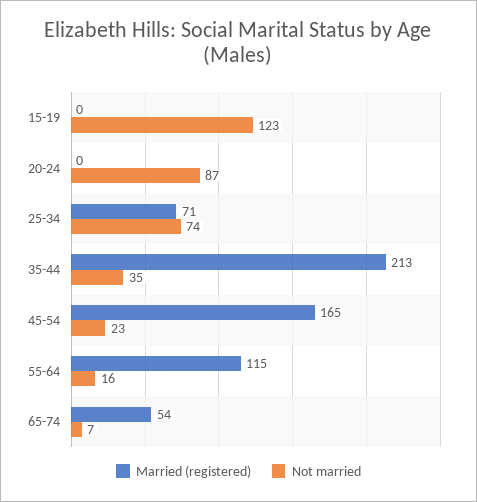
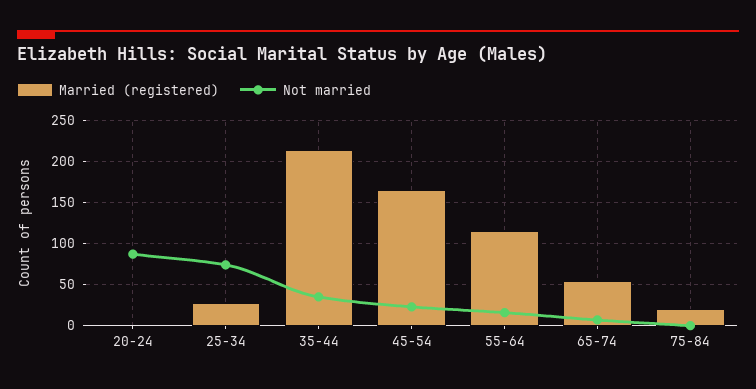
Married (registered), 15-19: 0 -> none
Not married, 15-19: 123 -> none
Married (registered), 25-34: 71 -> 30
Married (registered), 75-84: none -> 20
Not married, 75-84: none -> 0

